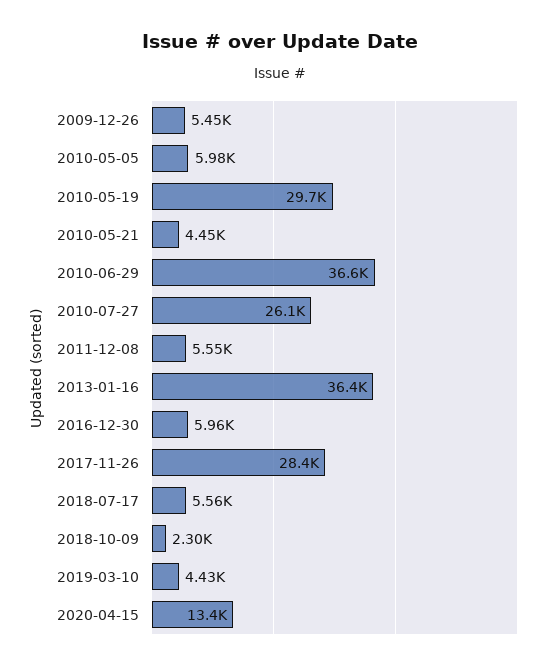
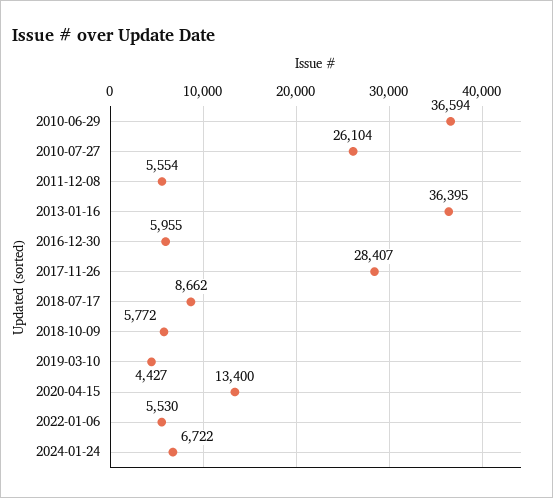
2009-12-26: 5450 -> none
2010-05-05: 5980 -> none
2010-05-19: 29700 -> none
2010-05-21: 4450 -> none
2018-07-17: 5560 -> 8662
2018-10-09: 2300 -> 5772
2022-01-06: none -> 5530
2024-01-24: none -> 6722

